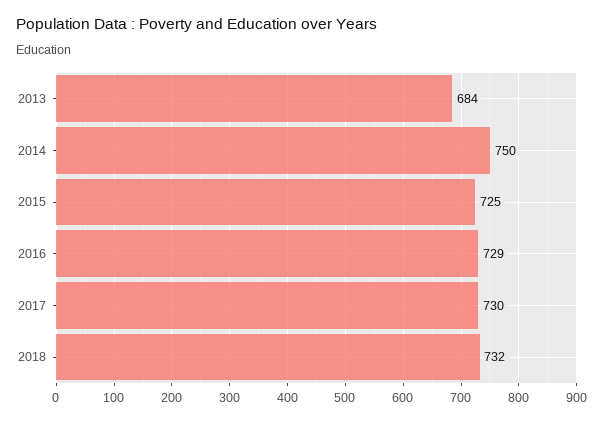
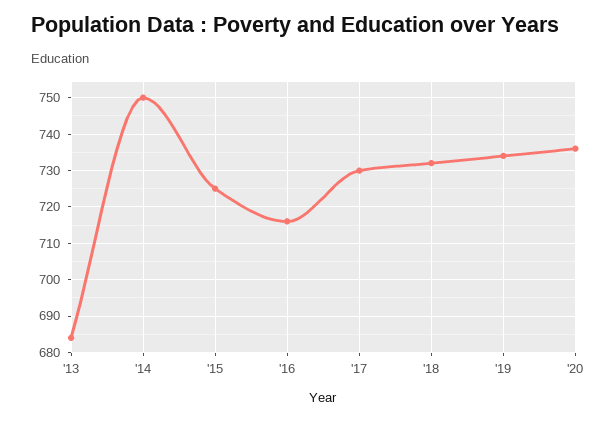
2016: 729 -> 715
'19: none -> 735
'20: none -> 735

